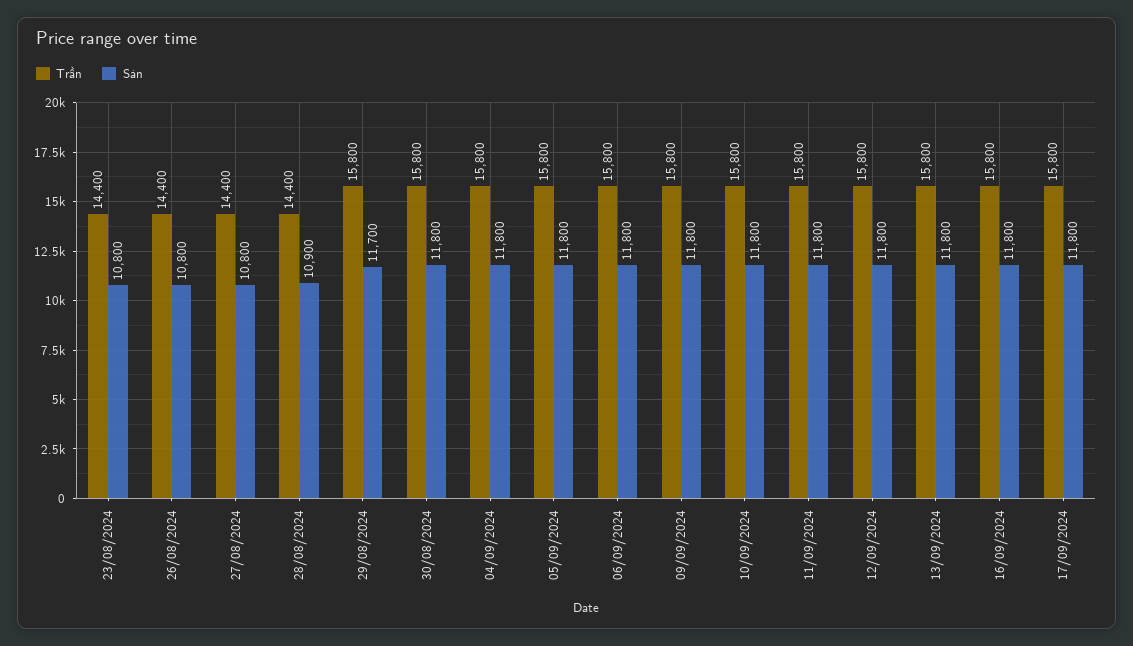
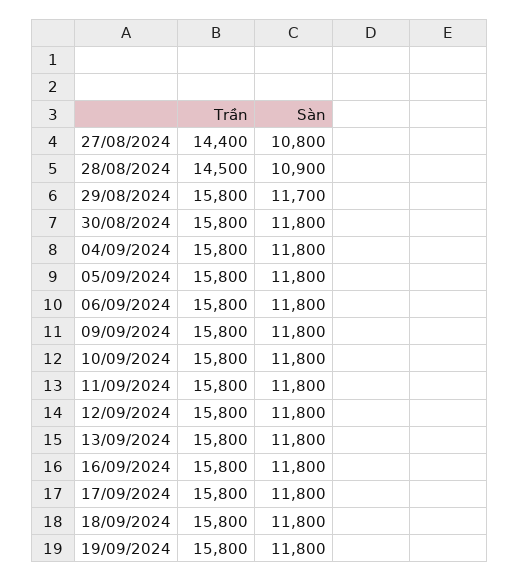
Trần, 23/08/2024: 14400 -> none
Sàn, 23/08/2024: 10800 -> none
Trần, 26/08/2024: 14400 -> none
Sàn, 26/08/2024: 10800 -> none
Trần, 28/08/2024: 14400 -> 14500
Trần, 18/09/2024: none -> 15800
Sàn, 18/09/2024: none -> 11800
Trần, 19/09/2024: none -> 15800
Sàn, 19/09/2024: none -> 11800

